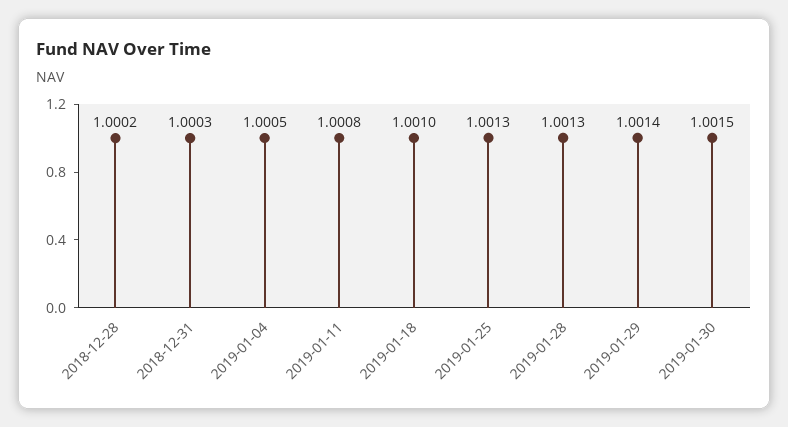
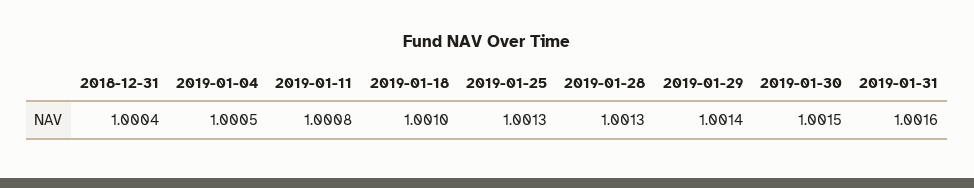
2018-12-28: 1.0002 -> none
2018-12-31: 1.0003 -> 1.0004
2019-01-31: none -> 1.0016

